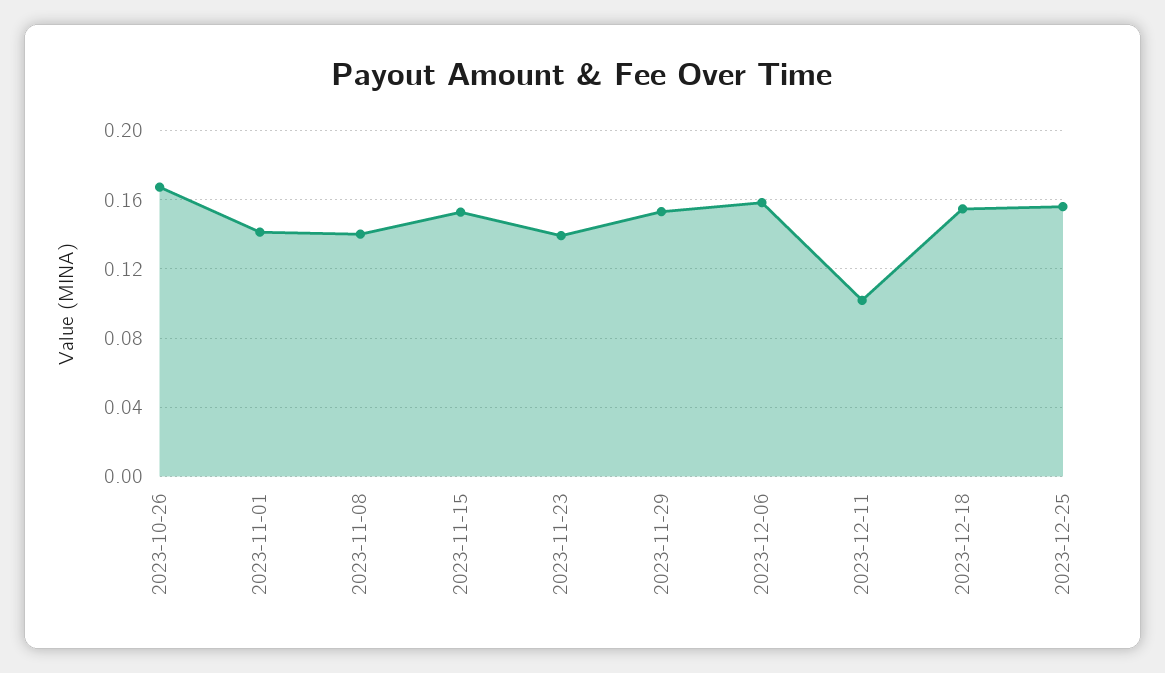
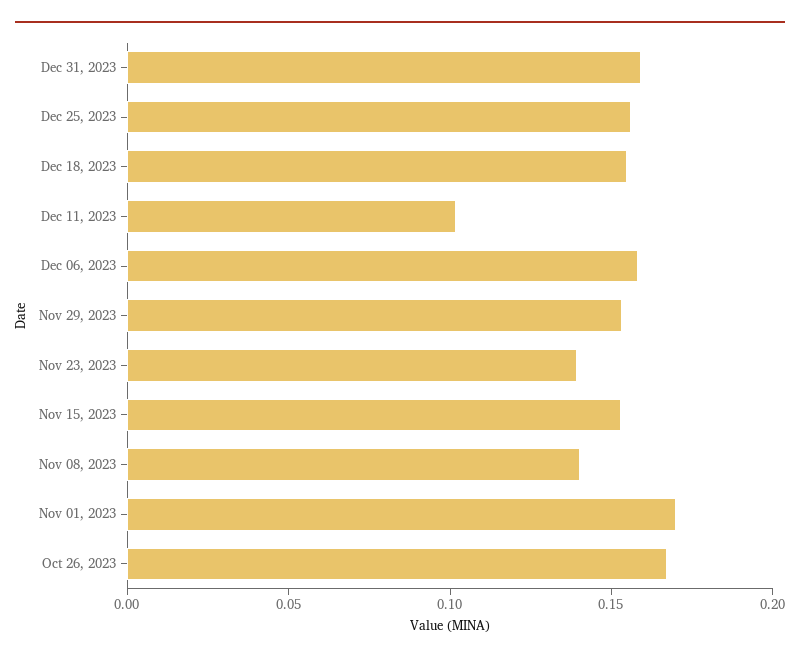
2023-11-01: 0.14 -> 0.17
Dec 31, 2023: none -> 0.16

